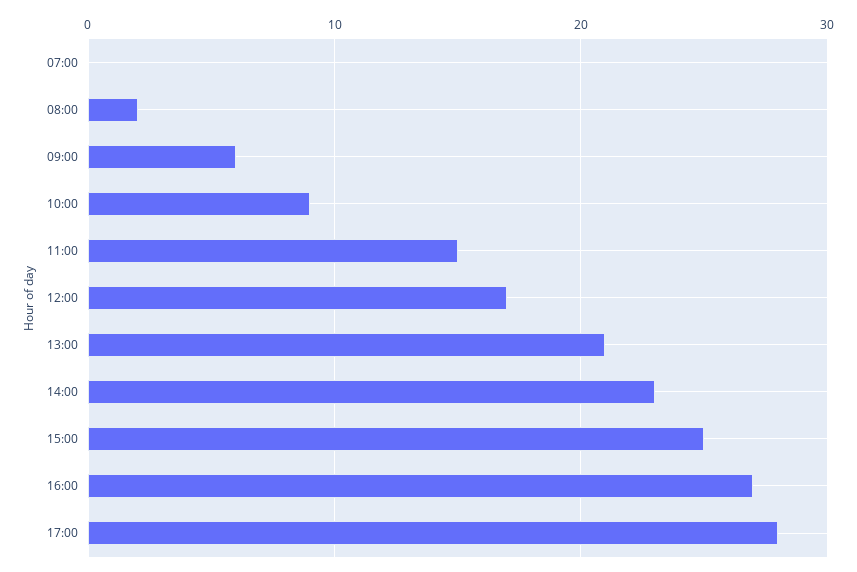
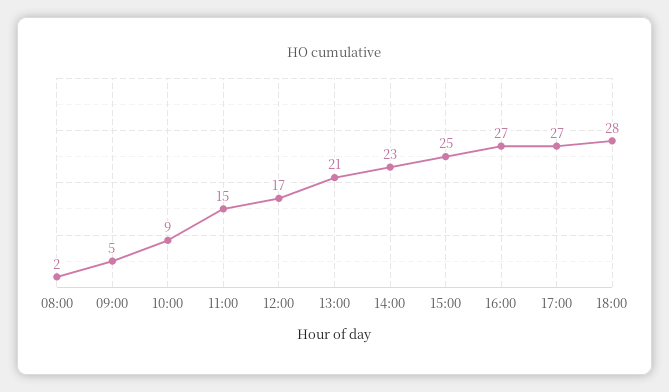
07:00: 0 -> none
09:00: 6 -> 5
17:00: 28 -> 27
18:00: none -> 28

